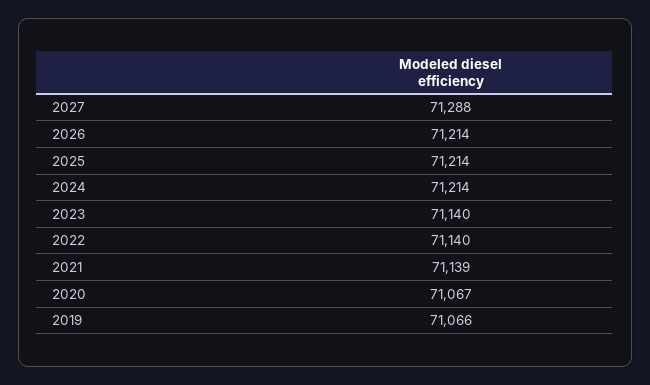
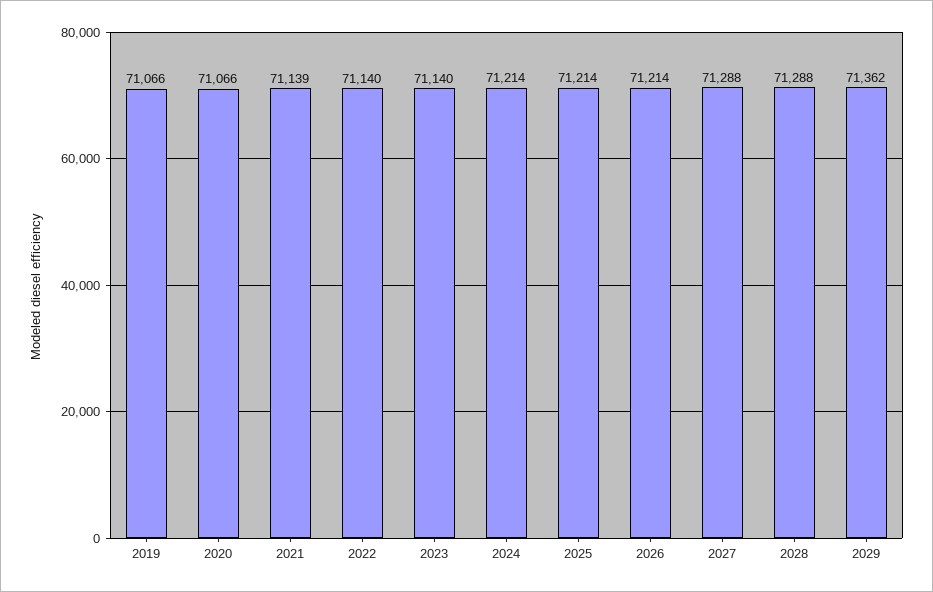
2020: 71067 -> 71066
2028: none -> 71288
2029: none -> 71362

